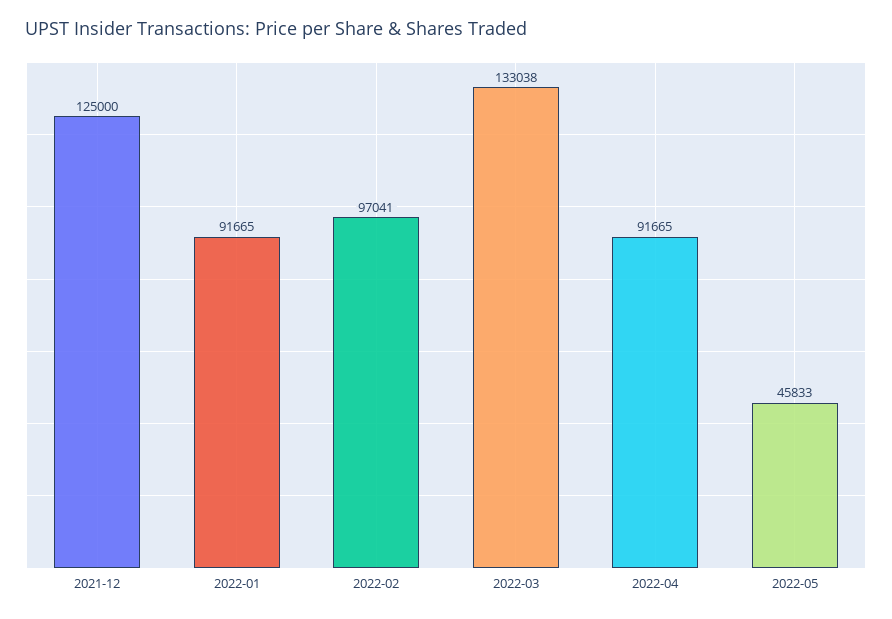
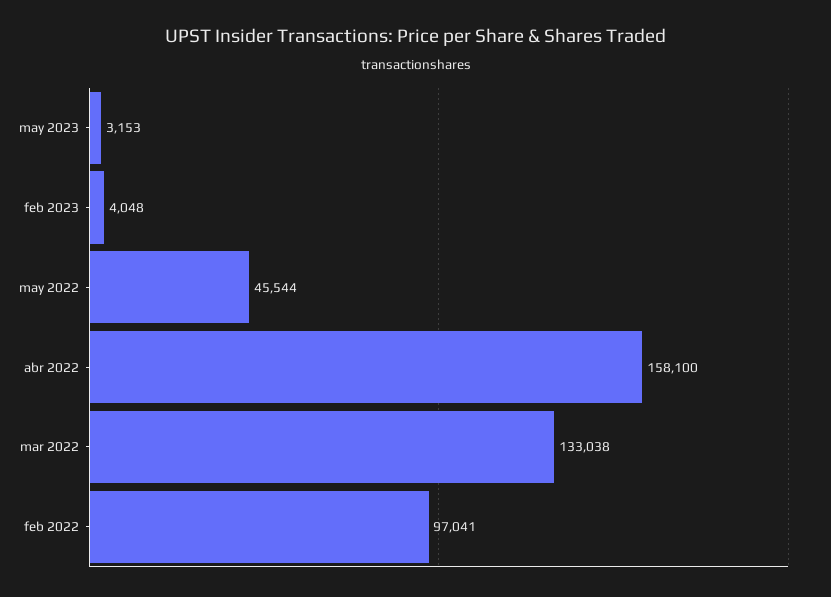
2021-12: 125000 -> none
2022-01: 91665 -> none
2022-04: 91665 -> 158100
2022-05: 45833 -> 45544
may 2023: none -> 3153
feb 2023: none -> 4048

